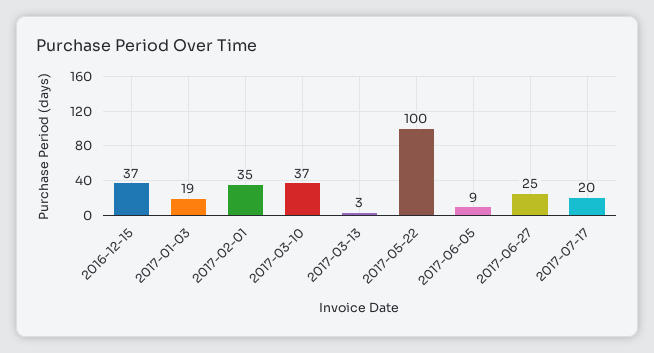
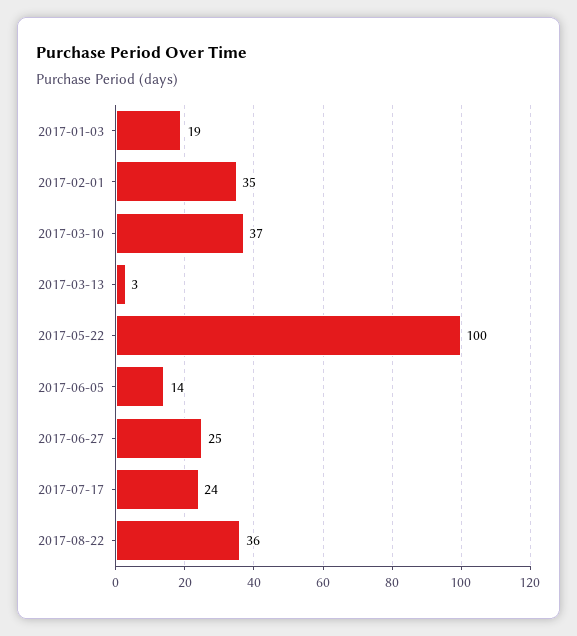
2016-12-15: 37 -> none
2017-06-05: 9 -> 14
2017-07-17: 20 -> 24
2017-08-22: none -> 36

